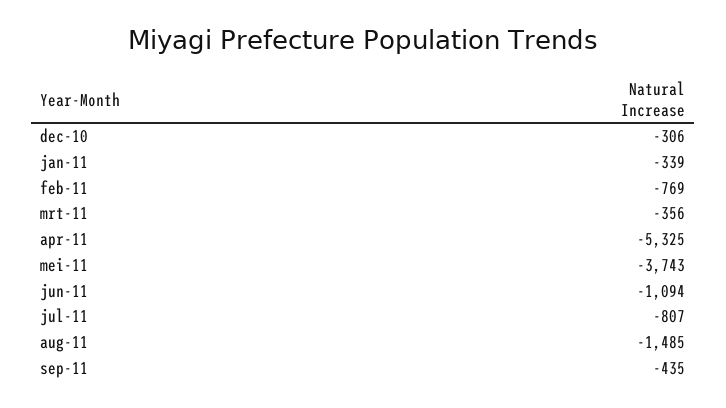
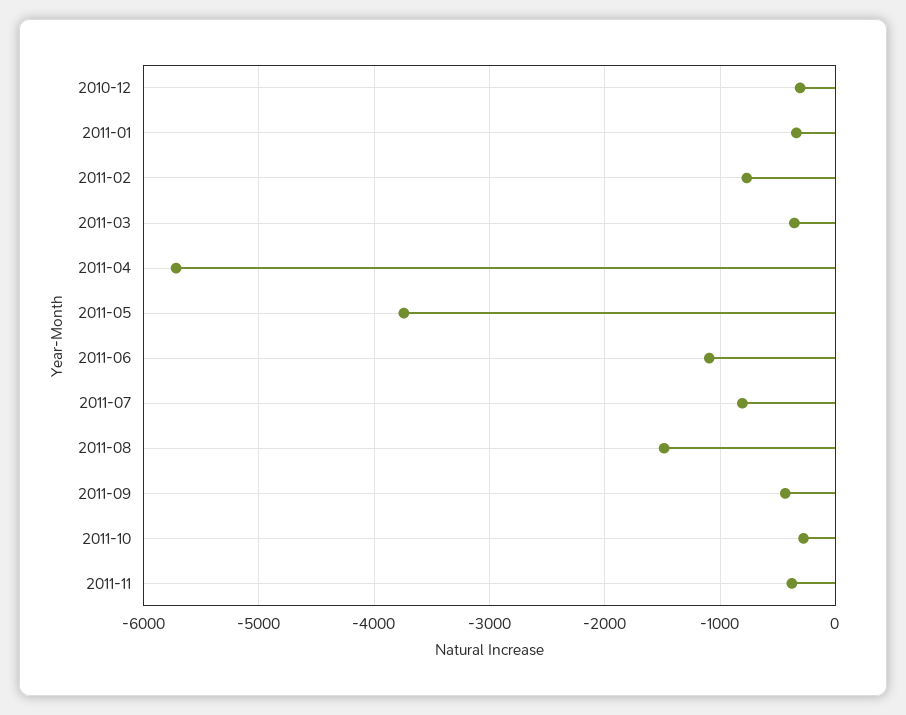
apr-11: -5325 -> -5700
2011-10: none -> -300
2011-11: none -> -400

